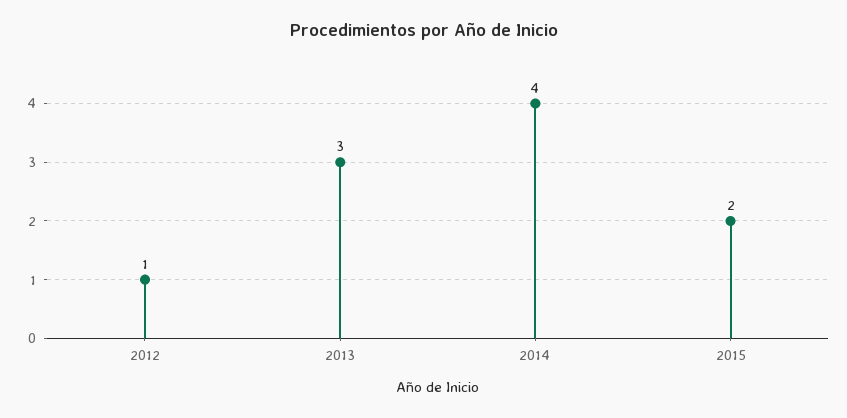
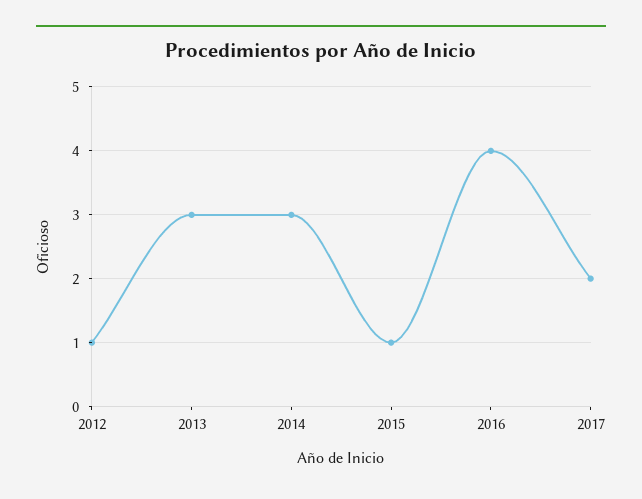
2014: 4 -> 3
2015: 2 -> 1
2016: none -> 4
2017: none -> 2

